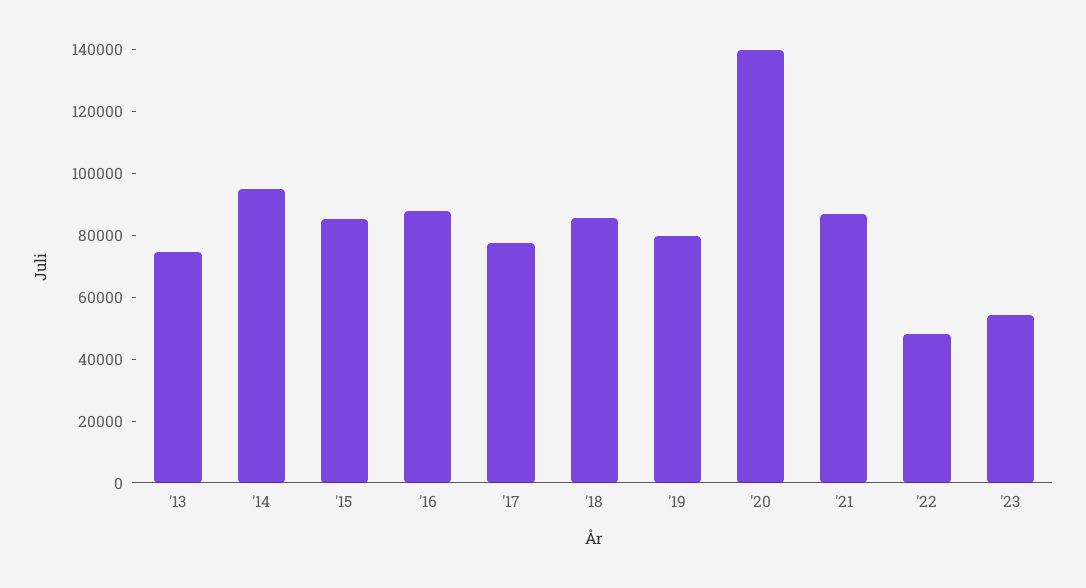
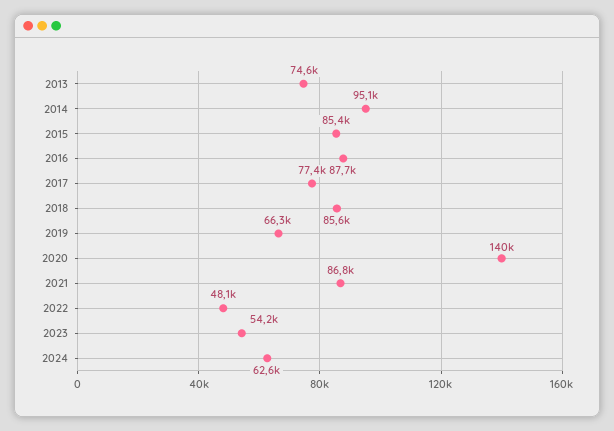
'19: 80000 -> 66300
2024: none -> 62600

